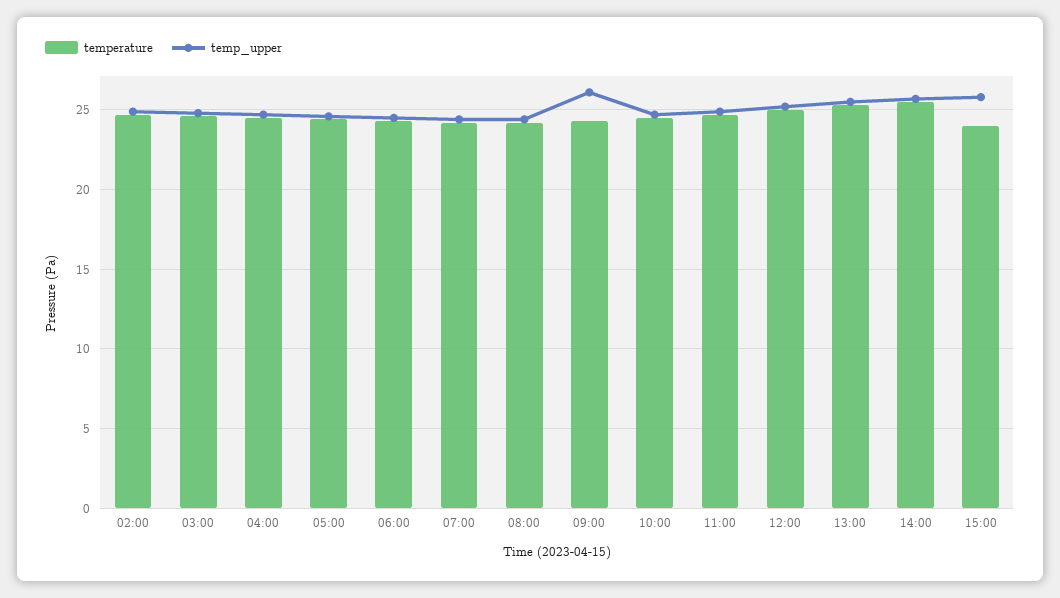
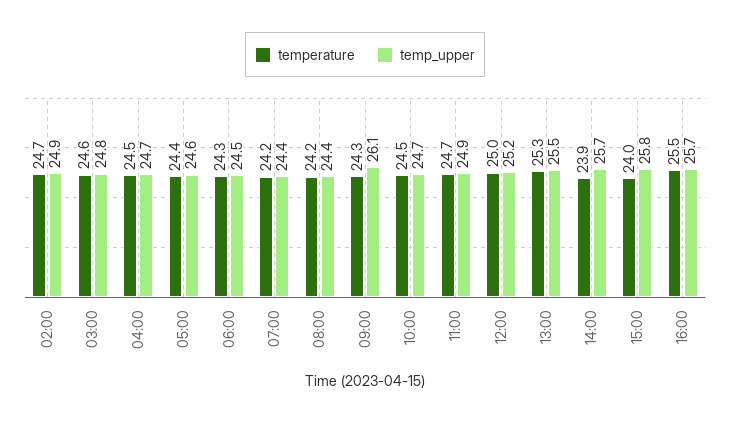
temperature, 14:00: 25.5 -> 23.9
temperature, 16:00: none -> 25.5
temp_upper, 16:00: none -> 25.7

